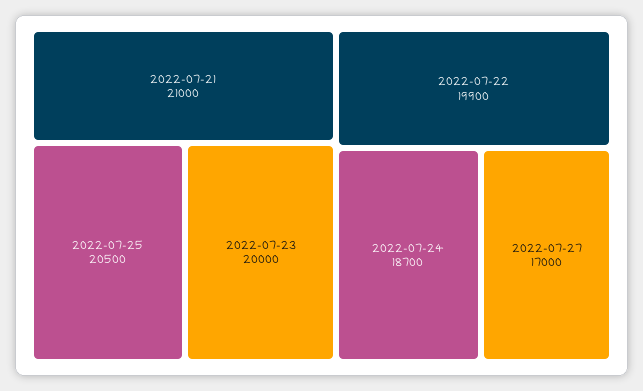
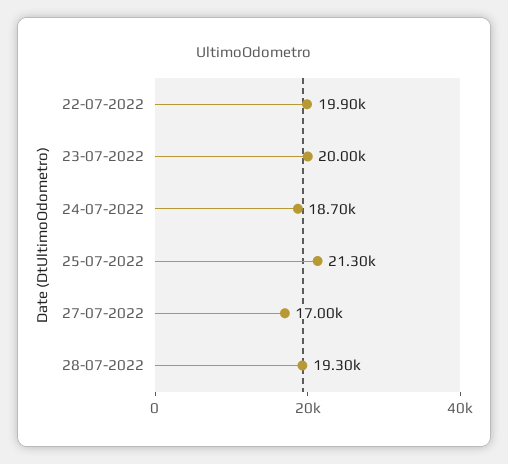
2022-07-21: 21000 -> none
2022-07-25: 20500 -> 21300
28-07-2022: none -> 19300

